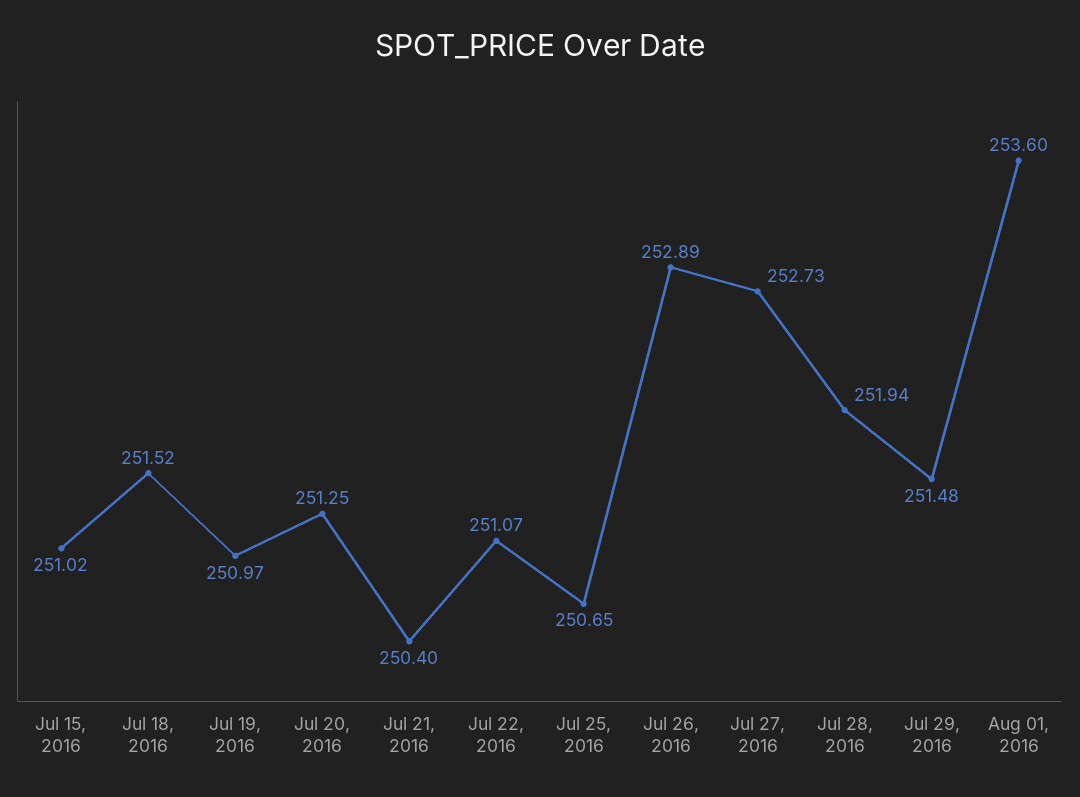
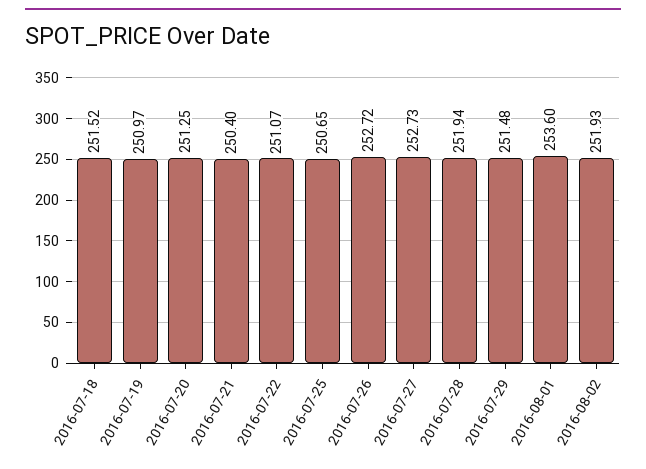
Jul 15, 2016: 251.02 -> none
Jul 26, 2016: 252.89 -> 252.72
2016-08-02: none -> 251.93

